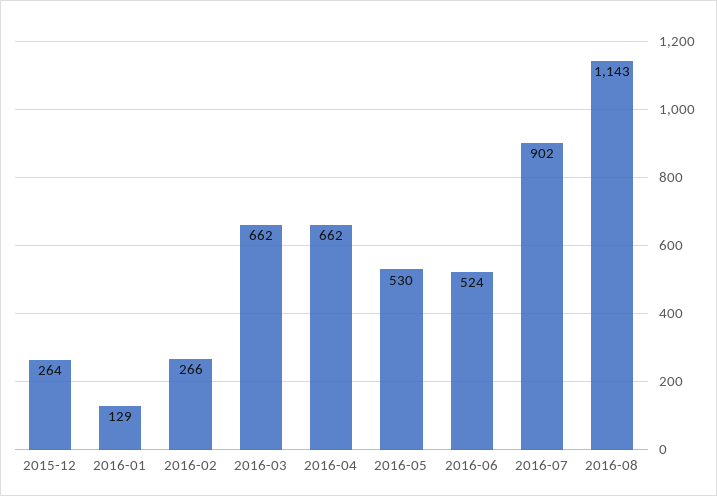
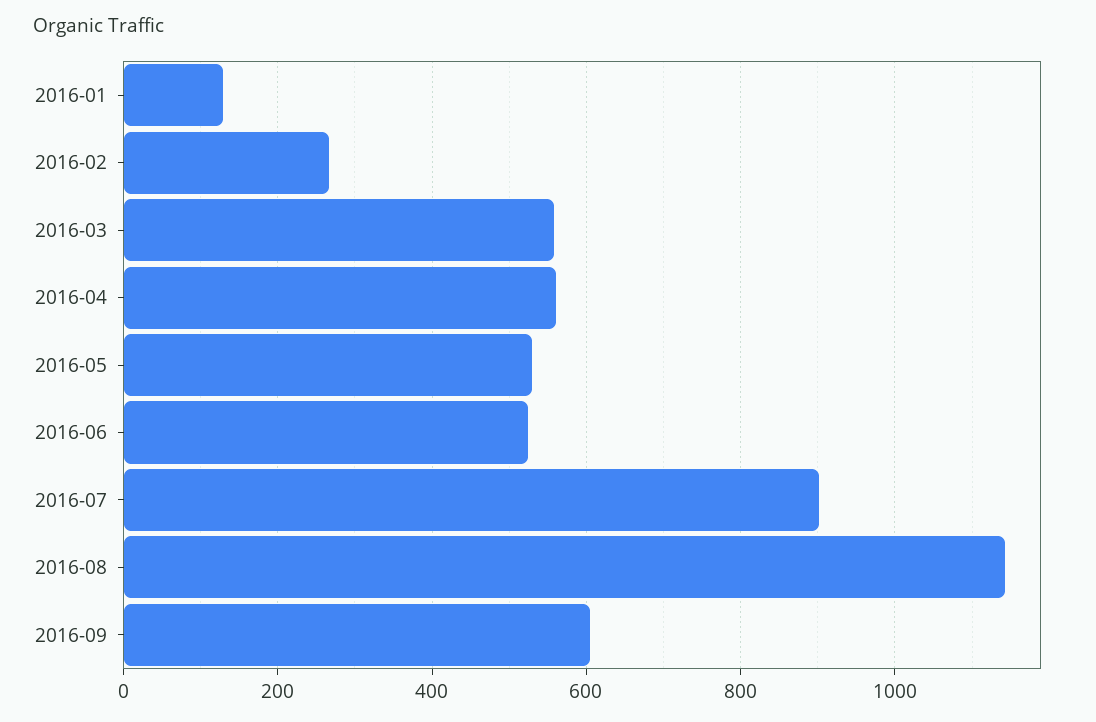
2015-12: 264 -> none
2016-03: 662 -> 560
2016-04: 662 -> 560
2016-09: none -> 600

